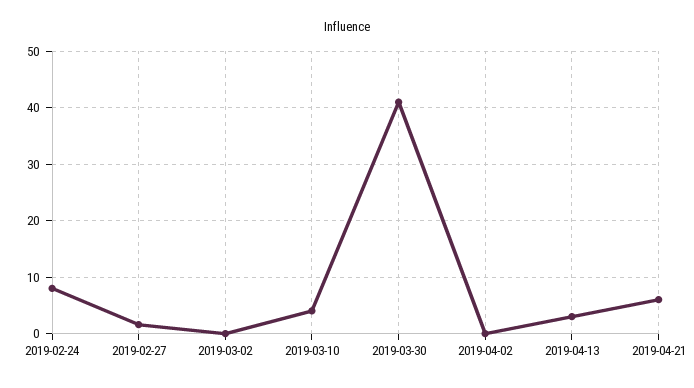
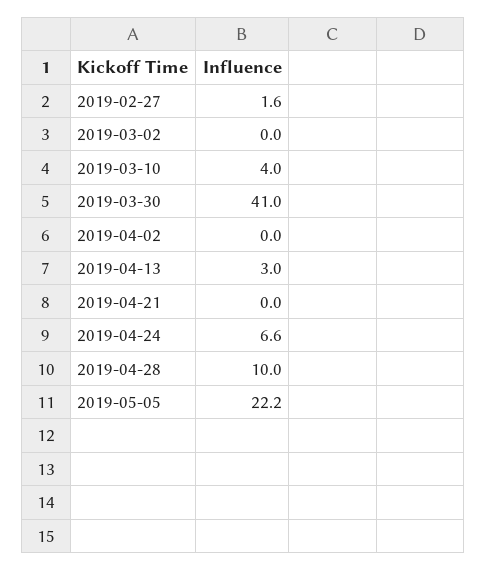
2019-02-24: 8 -> none
2019-04-21: 6 -> 0
2019-04-24: none -> 6.6
2019-04-28: none -> 10
2019-05-05: none -> 22.2

